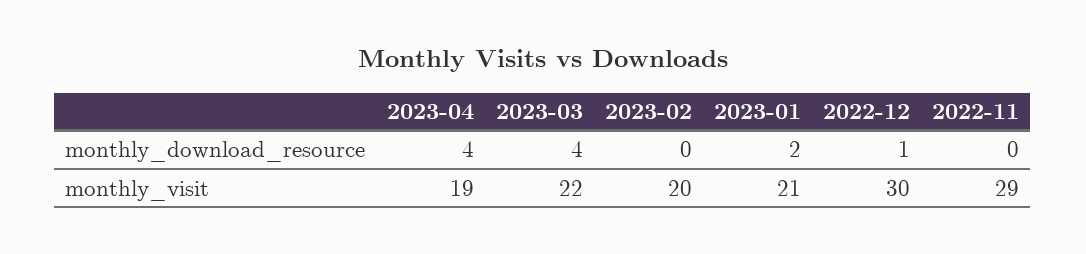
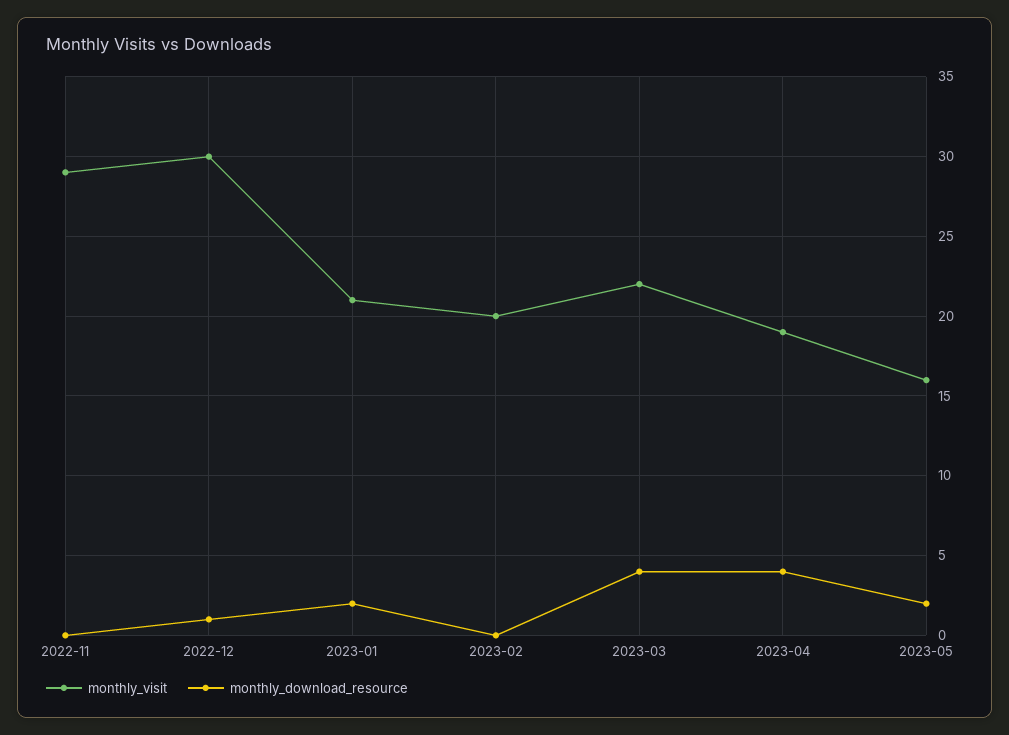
monthly_visit, 2023-05: none -> 16
monthly_download_resource, 2023-05: none -> 2

